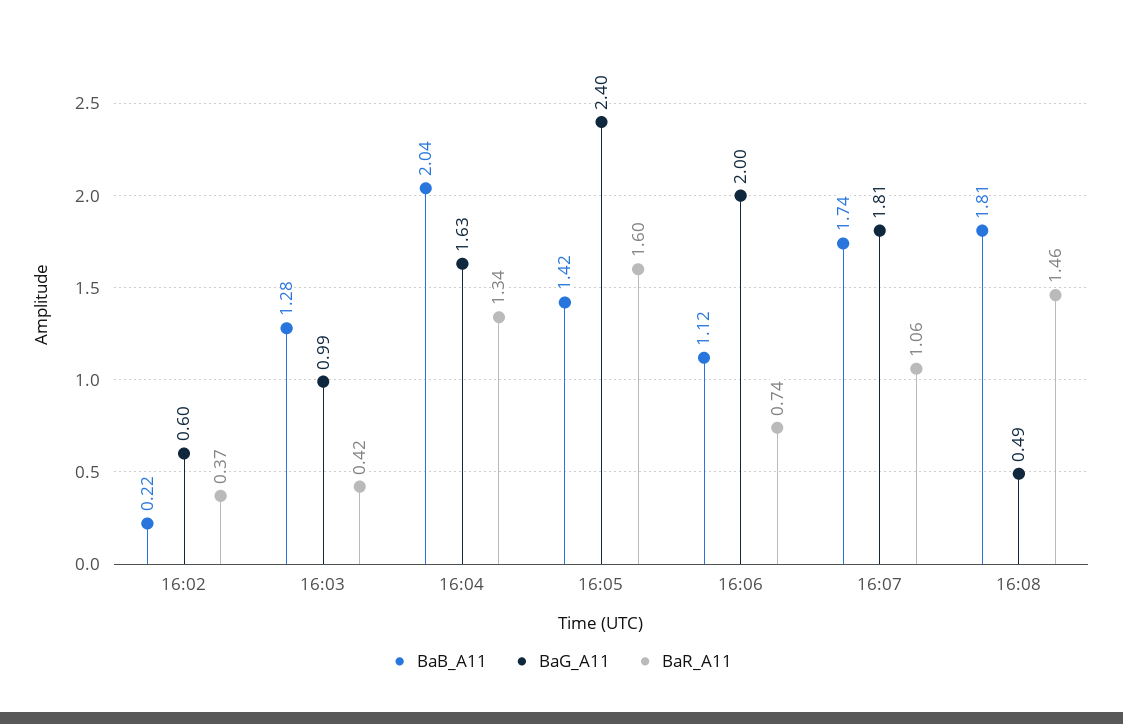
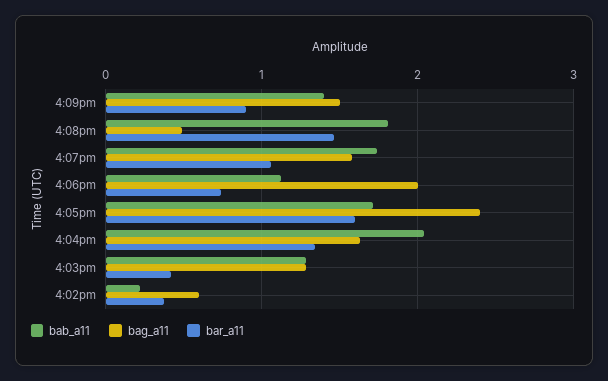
BaG_A11, 16:03: 0.99 -> 1.3
BaB_A11, 16:05: 1.42 -> 1.7
BaG_A11, 16:07: 1.81 -> 1.6
BaB_A11, 4:09pm: none -> 1.4
BaG_A11, 4:09pm: none -> 1.5
BaR_A11, 4:09pm: none -> 0.9

